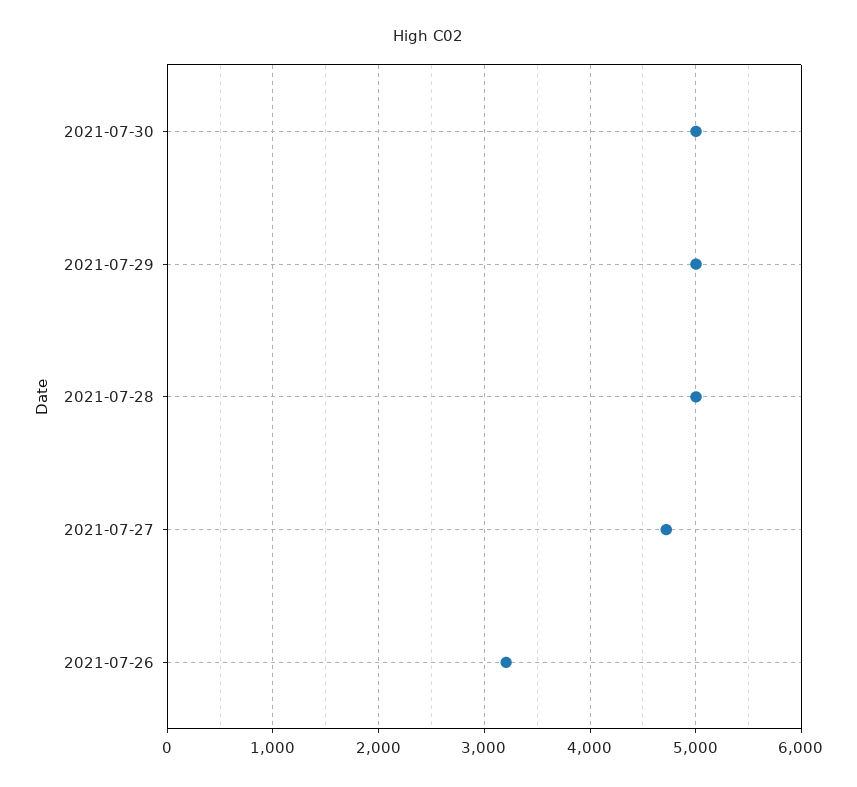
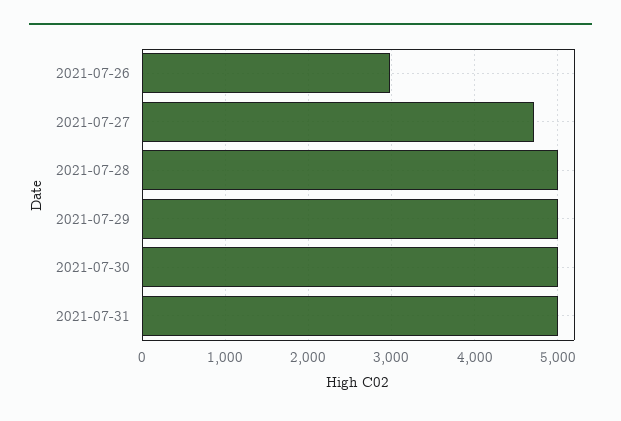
2021-07-26: 3200 -> 3000
2021-07-31: none -> 5000

